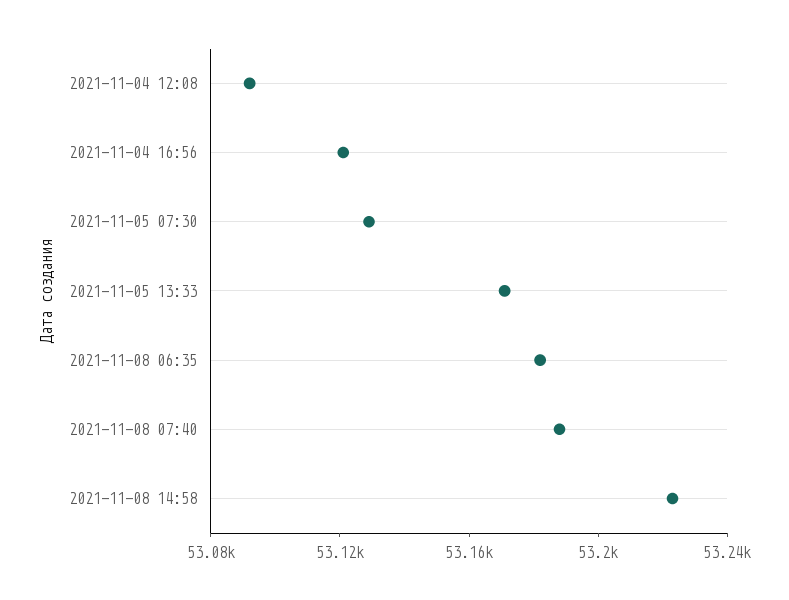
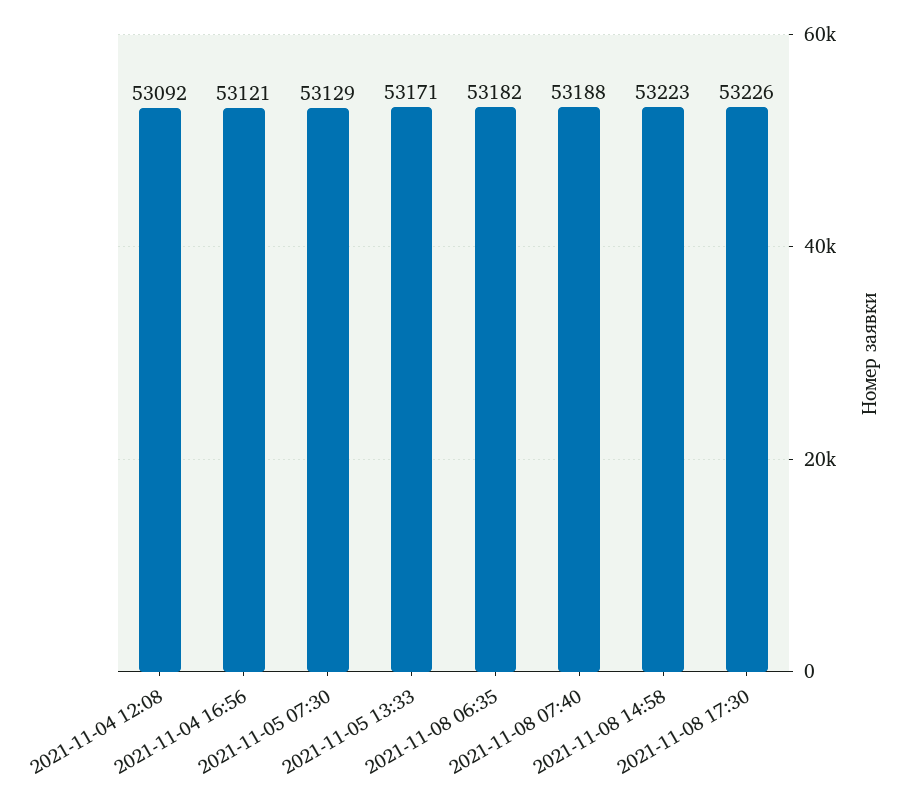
2021-11-08 17:30: none -> 53226

